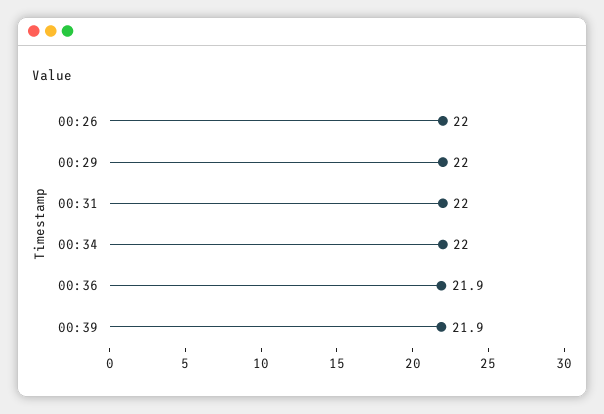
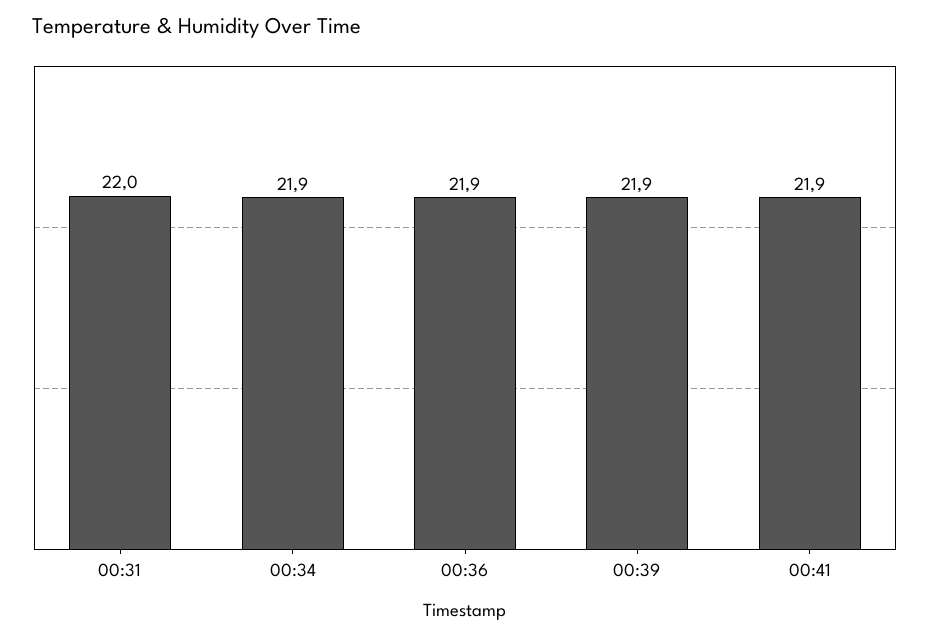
00:26: 22 -> none
00:29: 22 -> none
00:34: 22 -> 21.9
00:41: none -> 21.9

